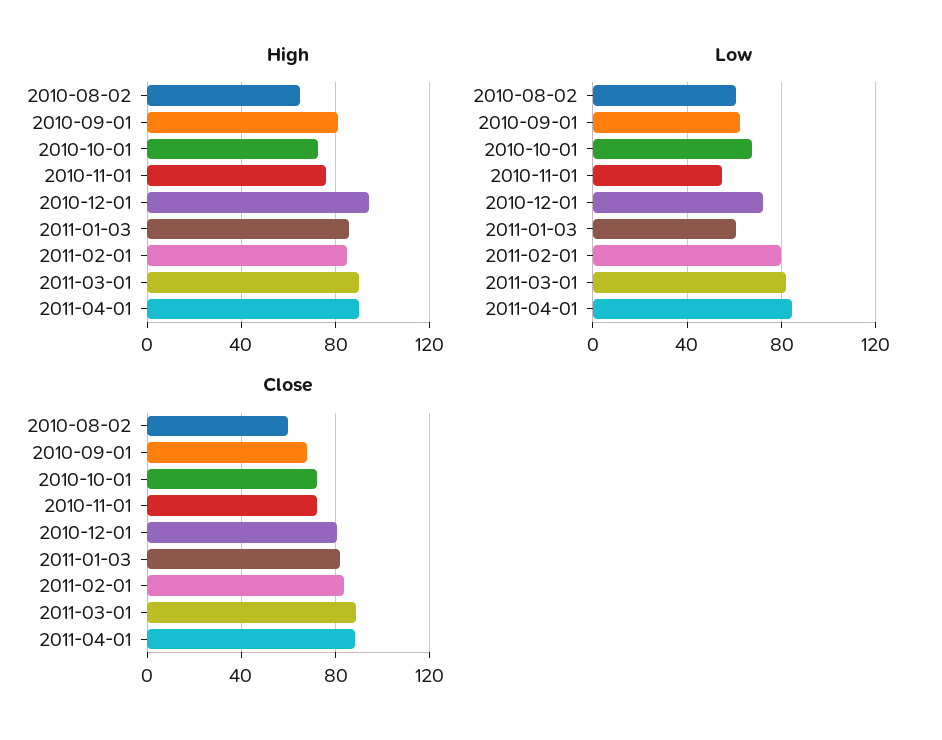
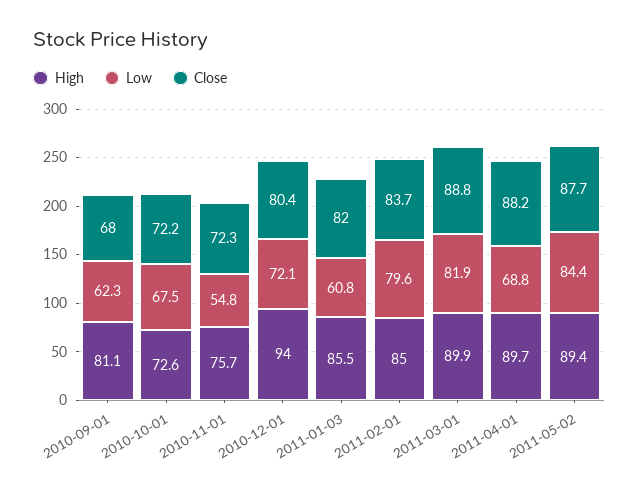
High, 2010-08-02: 65 -> none
Low, 2010-08-02: 60 -> none
Low, 2011-04-01: 85 -> 68.8
Close, 2010-08-02: 60 -> none
High, 2011-05-02: none -> 89.4
Low, 2011-05-02: none -> 84.4
Close, 2011-05-02: none -> 87.7

